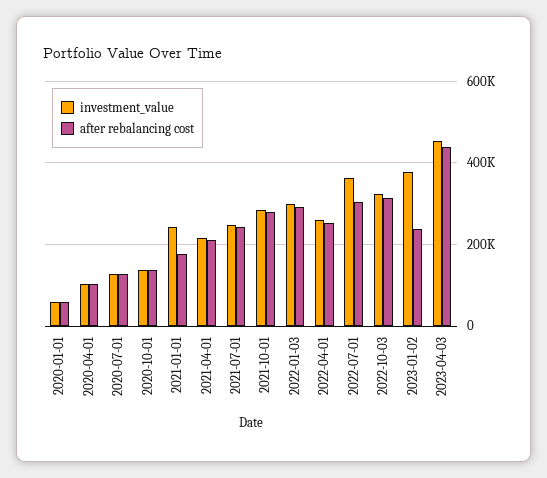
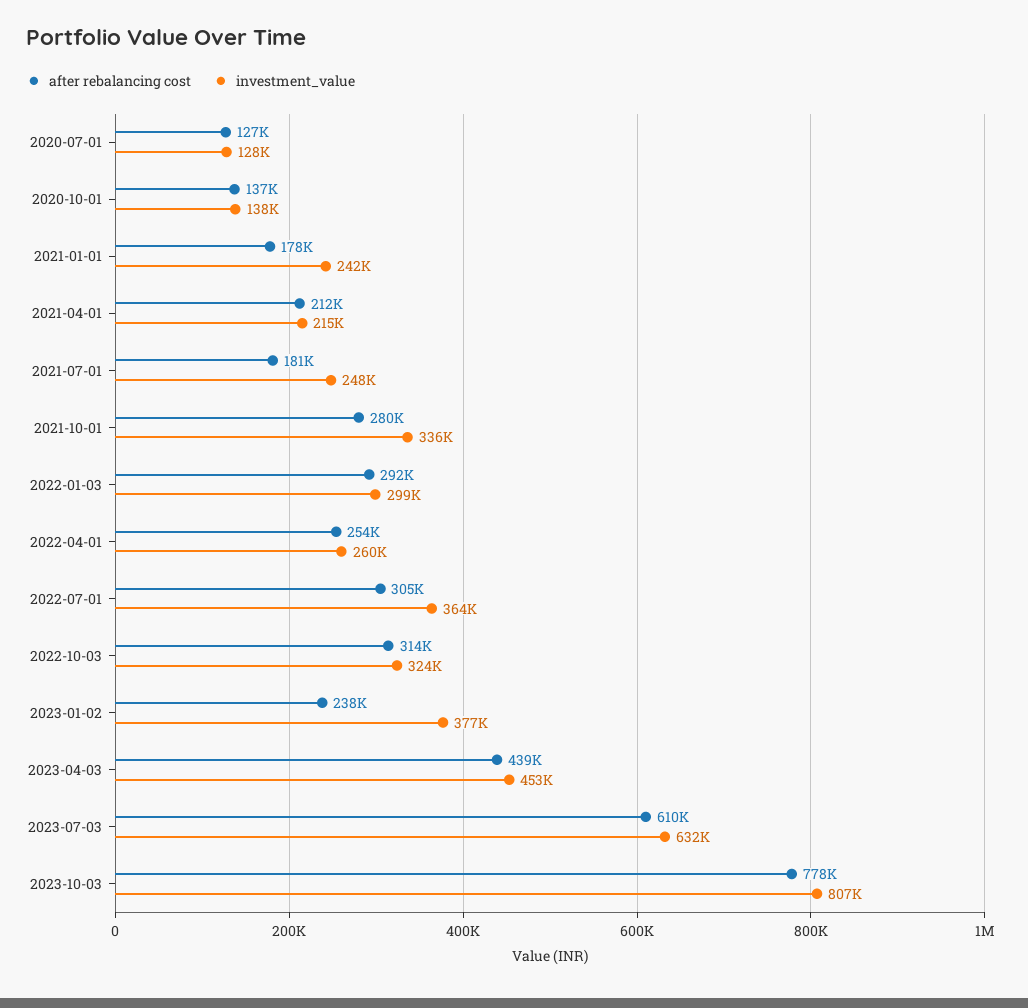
investment_value, 2020-01-01: 60000 -> none
after rebalancing cost, 2020-01-01: 60000 -> none
investment_value, 2020-04-01: 100000 -> none
after rebalancing cost, 2020-04-01: 100000 -> none
after rebalancing cost, 2021-07-01: 240000 -> 181000
investment_value, 2021-10-01: 280000 -> 336000
after rebalancing cost, 2023-07-03: none -> 610000
investment_value, 2023-07-03: none -> 632000
after rebalancing cost, 2023-10-03: none -> 778000
investment_value, 2023-10-03: none -> 807000

